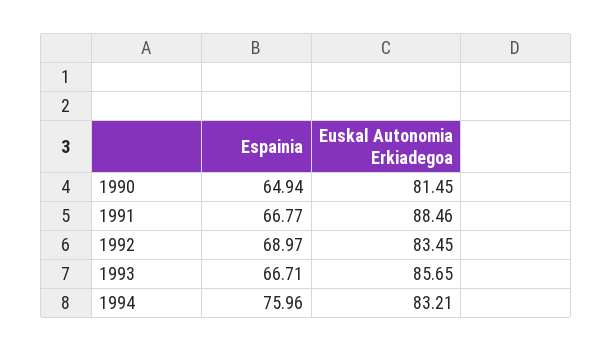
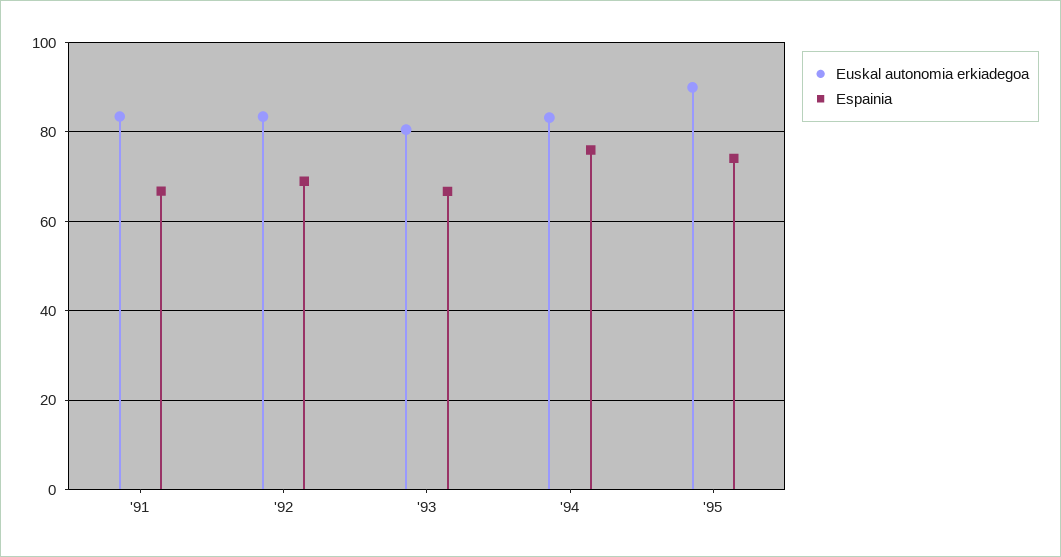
Espainia, 1990: 64.94 -> none
Euskal Autonomia Erkiadegoa, 1990: 81.45 -> none
Euskal Autonomia Erkiadegoa, 1991: 88.46 -> 84
Euskal Autonomia Erkiadegoa, 1993: 85.65 -> 80
Euskal Autonomia Erkiadegoa, '95: none -> 90
Espainia, '95: none -> 74

